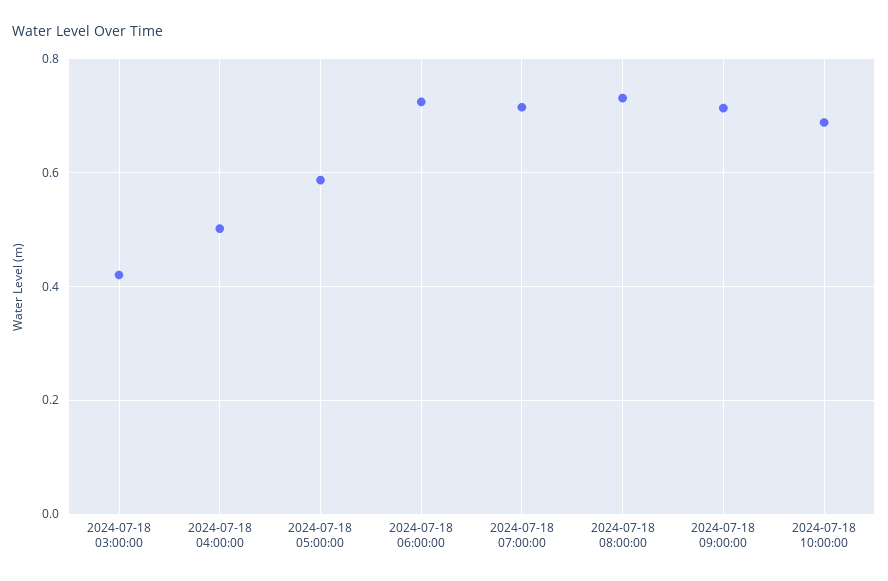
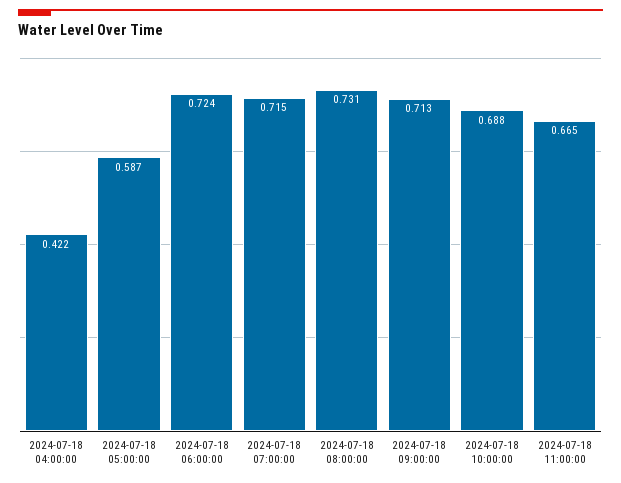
2024-07-18 03:00:00: 0.42 -> none
2024-07-18 04:00:00: 0.5 -> 0.422
2024-07-18 11:00:00: none -> 0.665

